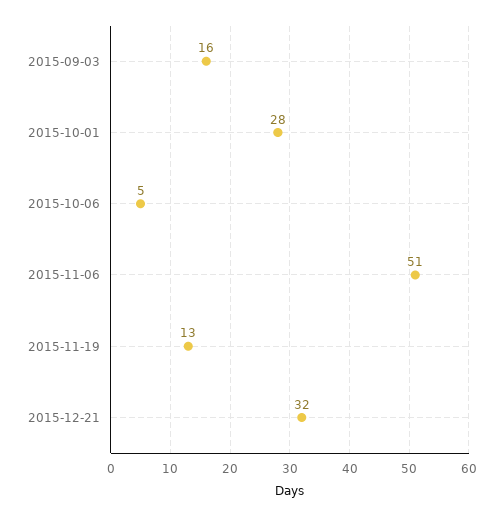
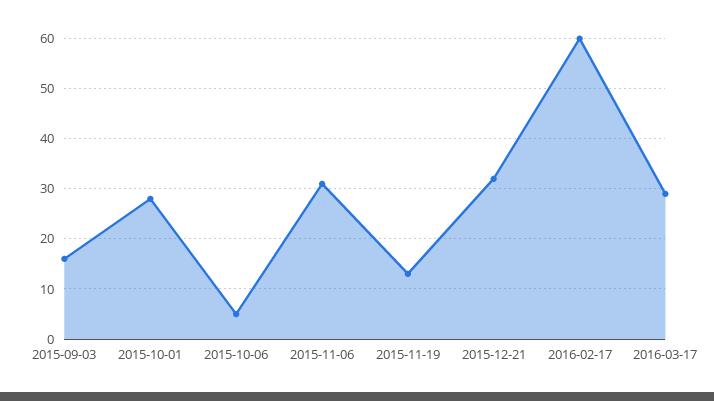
2015-11-06: 51 -> 30
2016-02-17: none -> 60
2016-03-17: none -> 30

